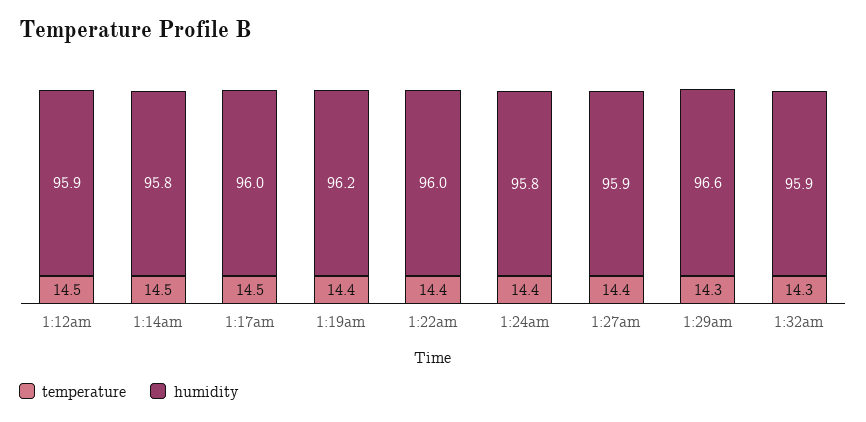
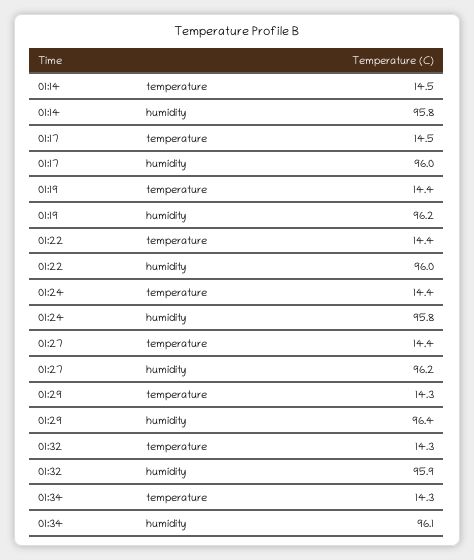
temperature, 1:12am: 14.5 -> none
humidity, 1:12am: 95.9 -> none
humidity, 1:27am: 95.9 -> 96.2
humidity, 1:29am: 96.6 -> 96.4
temperature, 01:34: none -> 14.3
humidity, 01:34: none -> 96.1

